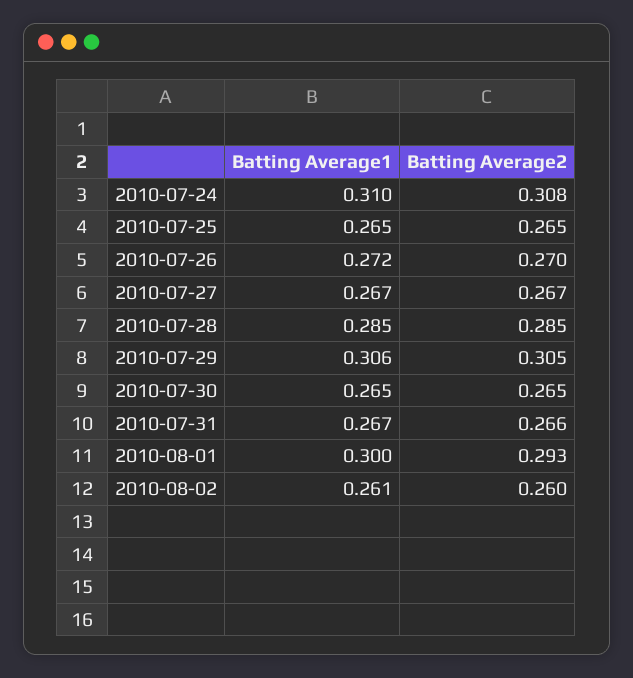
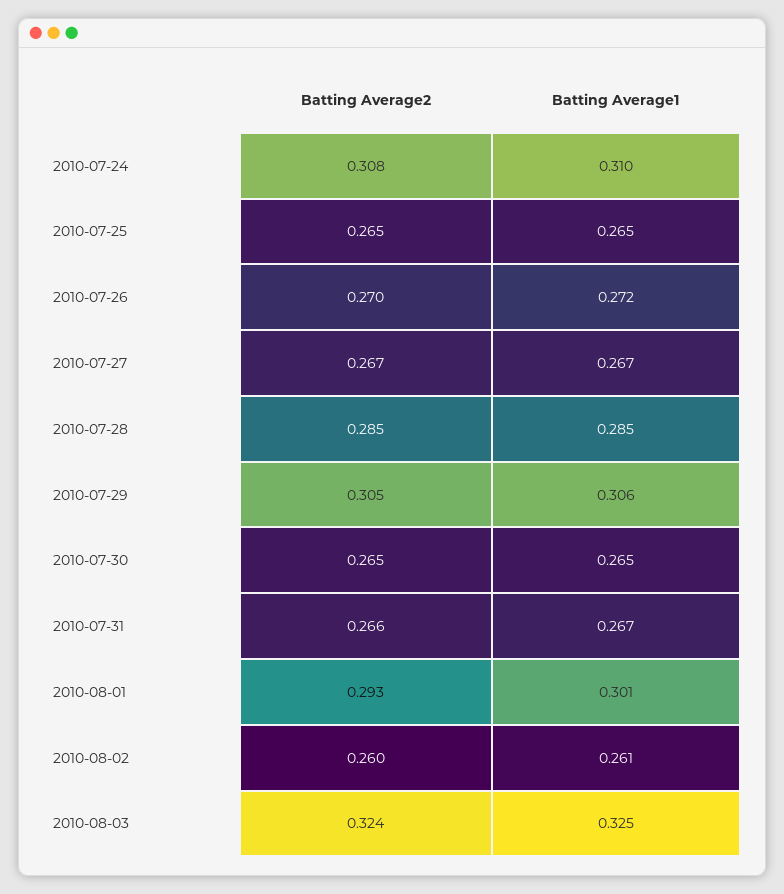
Batting Average1, 2010-08-01: 0.3 -> 0.301
Batting Average2, 2010-08-03: none -> 0.324
Batting Average1, 2010-08-03: none -> 0.325

